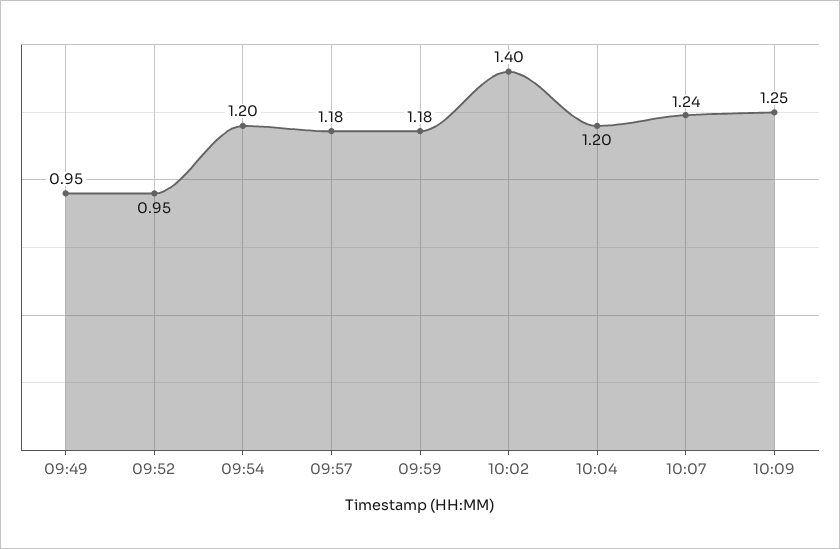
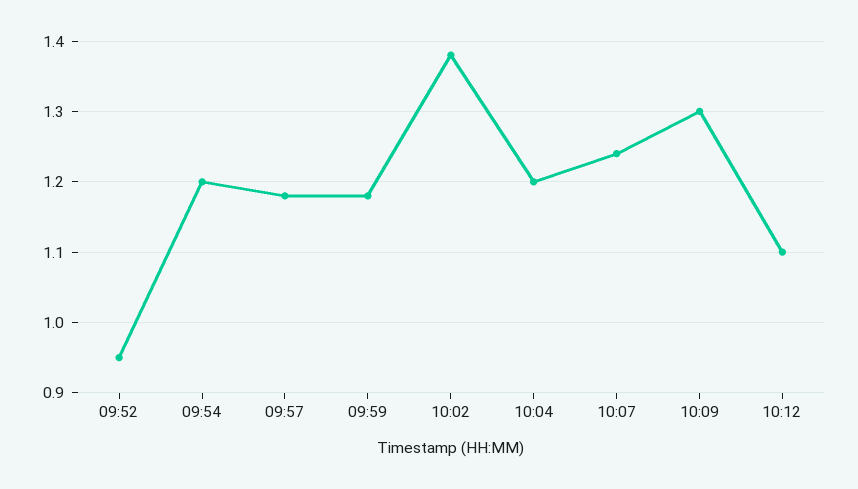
09:49: 0.95 -> none
10:02: 1.4 -> 1.38
10:09: 1.25 -> 1.3
10:12: none -> 1.1

